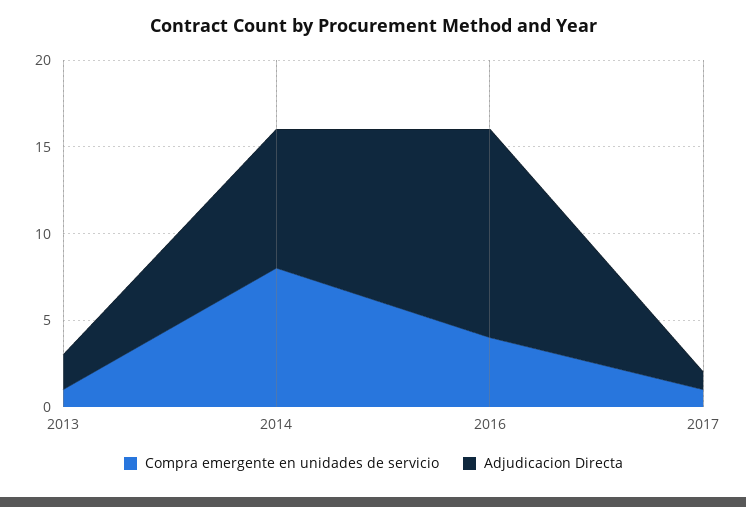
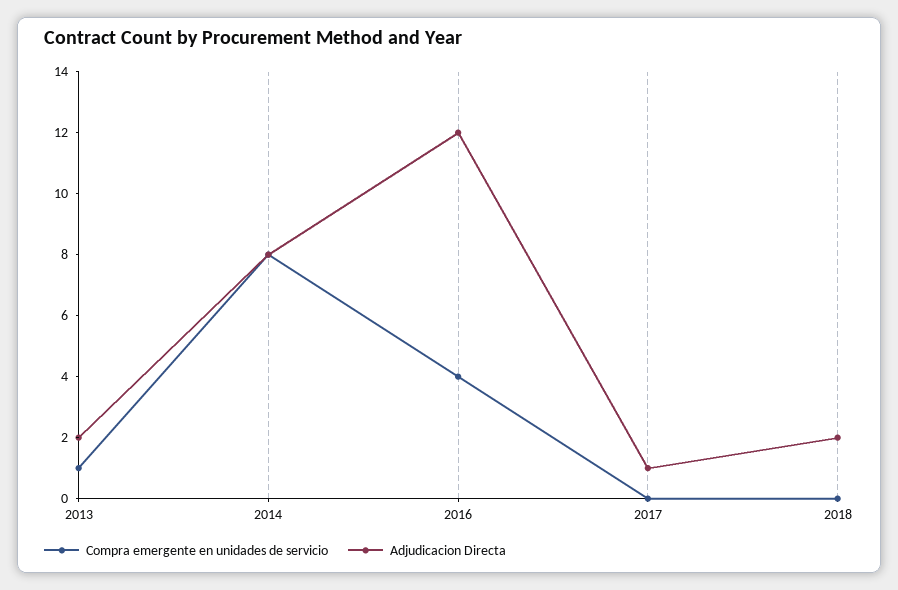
Compra emergente en unidades de servicio, 2017: 1 -> 0
Compra emergente en unidades de servicio, 2018: none -> 0
Adjudicacion Directa, 2018: none -> 2

